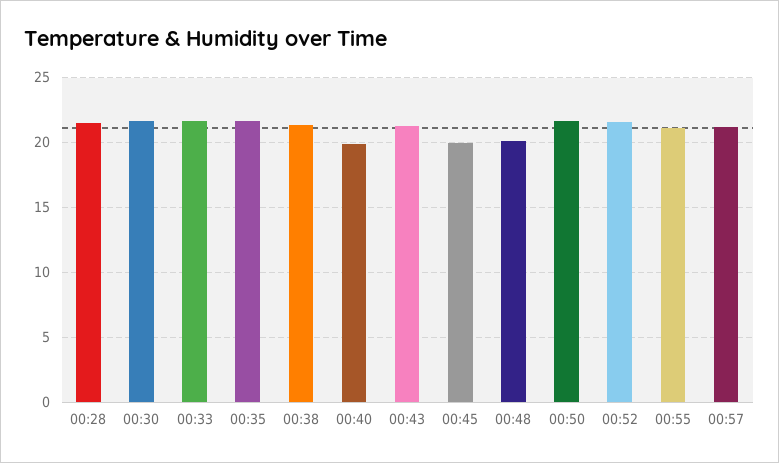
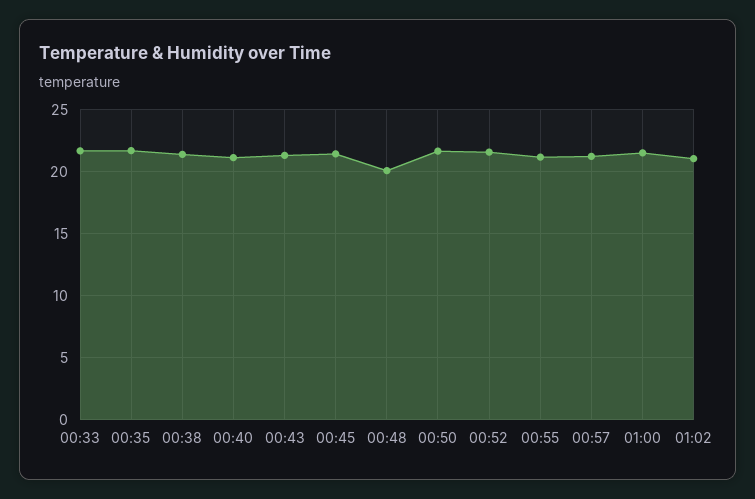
00:28: 21.5 -> none
00:30: 21.5 -> none
00:40: 20 -> 21
00:45: 20 -> 21.5
01:00: none -> 21.5
01:02: none -> 21

